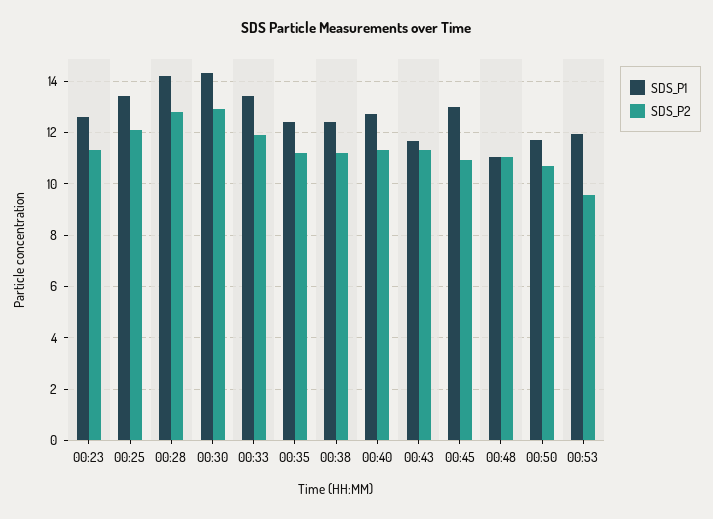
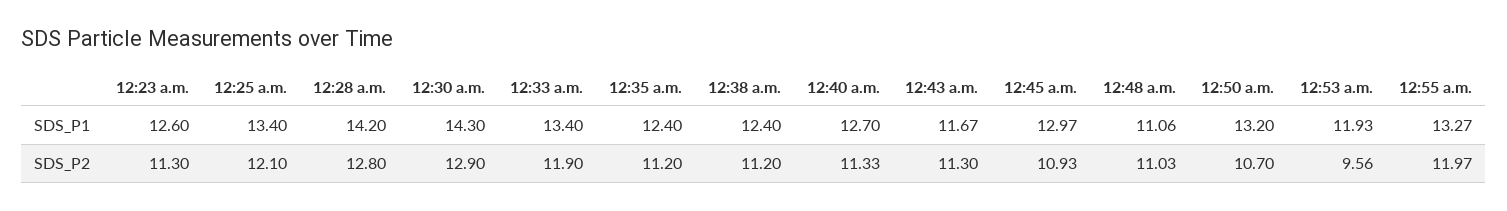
SDS_P1, 00:50: 11.75 -> 13.2
SDS_P1, 12:55 a.m.: none -> 13.27
SDS_P2, 12:55 a.m.: none -> 11.97

